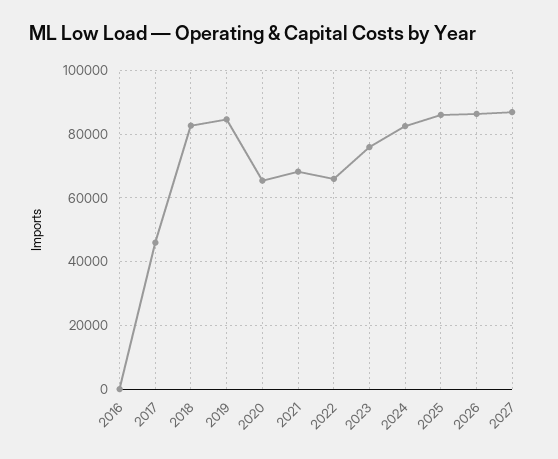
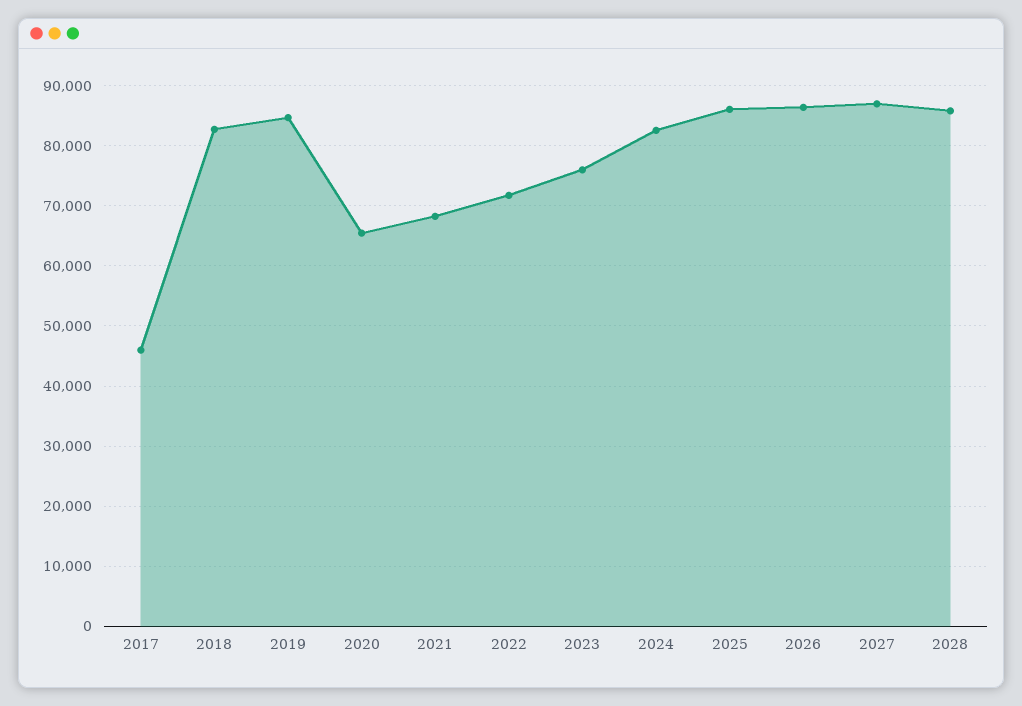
2016: 0 -> none
2022: 66000 -> 72000
2028: none -> 86000

